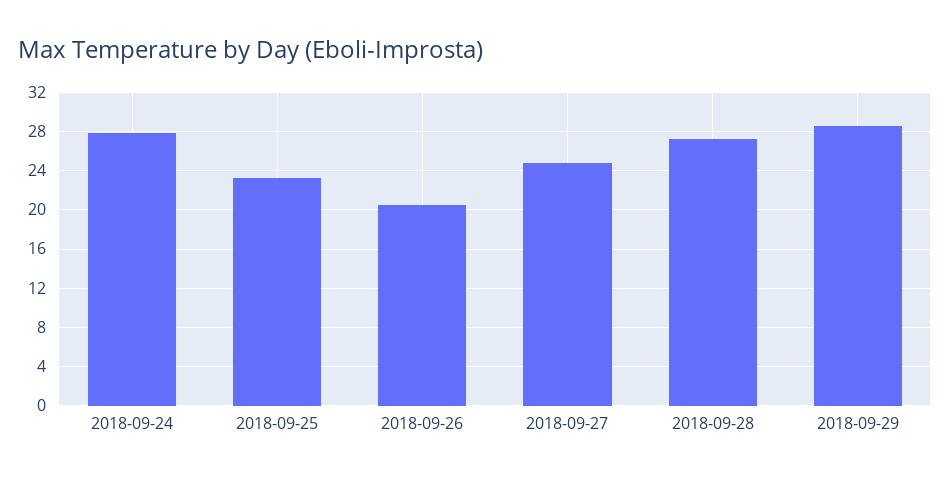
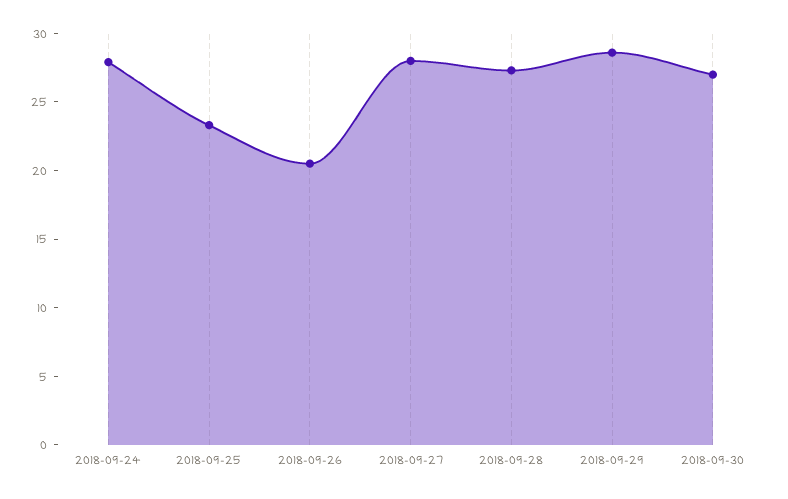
2018-09-27: 25 -> 28
2018-09-30: none -> 27

